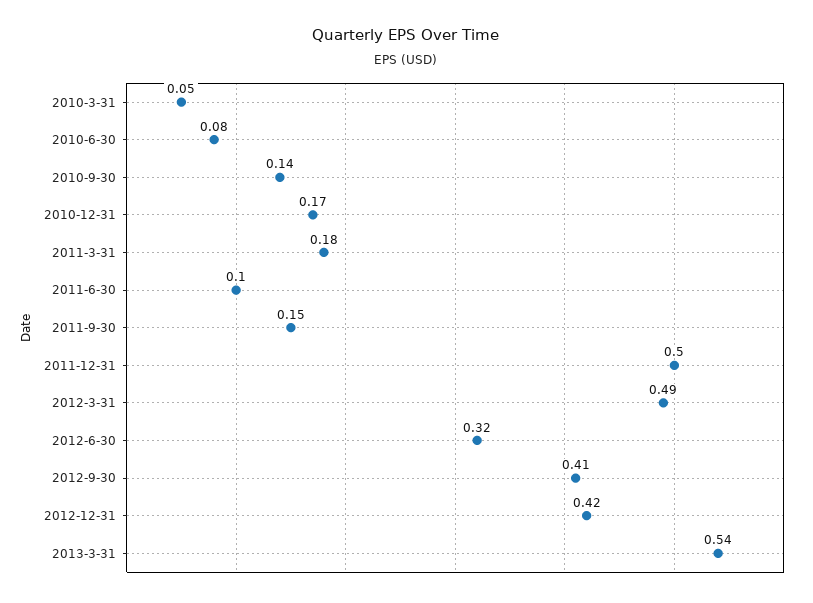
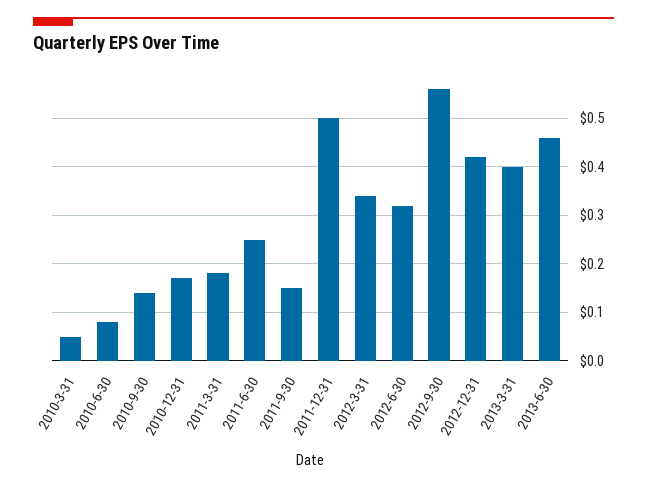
2011-6-30: 0.1 -> 0.25
2012-3-31: 0.49 -> 0.35
2012-9-30: 0.41 -> 0.55
2013-3-31: 0.54 -> 0.4
2013-6-30: none -> 0.45

